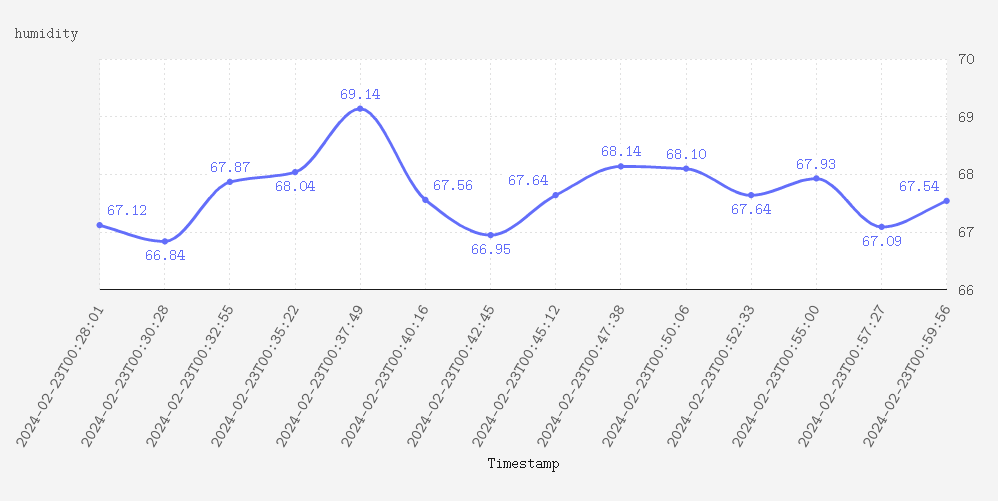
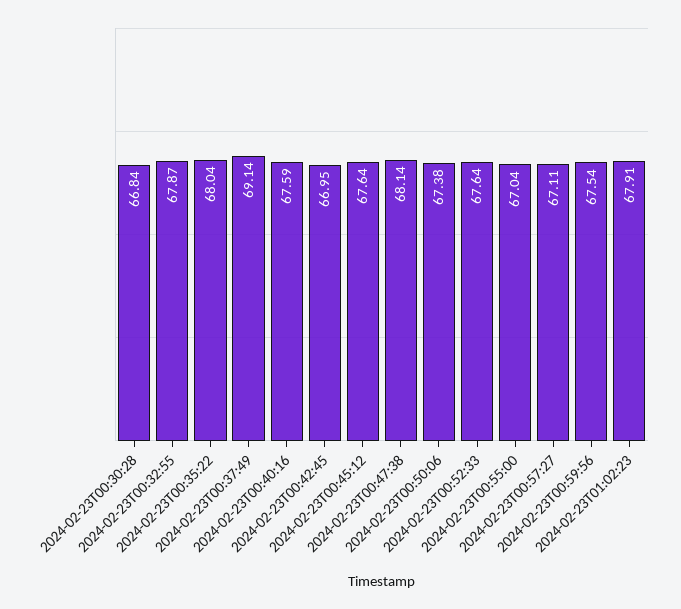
2024-02-23T00:28:01: 67.12 -> none
2024-02-23T00:40:16: 67.56 -> 67.59
2024-02-23T00:50:06: 68.1 -> 67.38
2024-02-23T00:55:00: 67.93 -> 67.04
2024-02-23T00:57:27: 67.09 -> 67.11
2024-02-23T01:02:23: none -> 67.91

